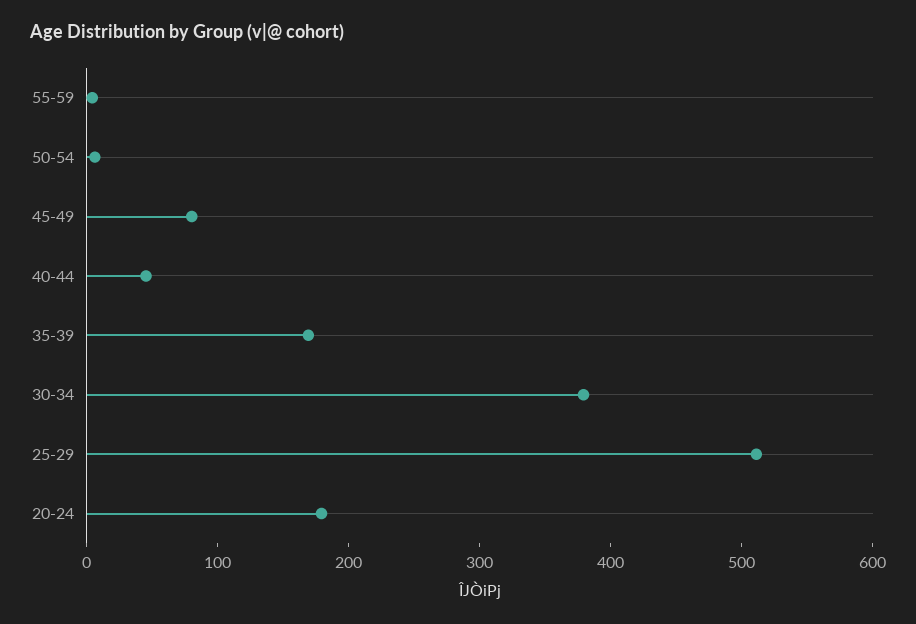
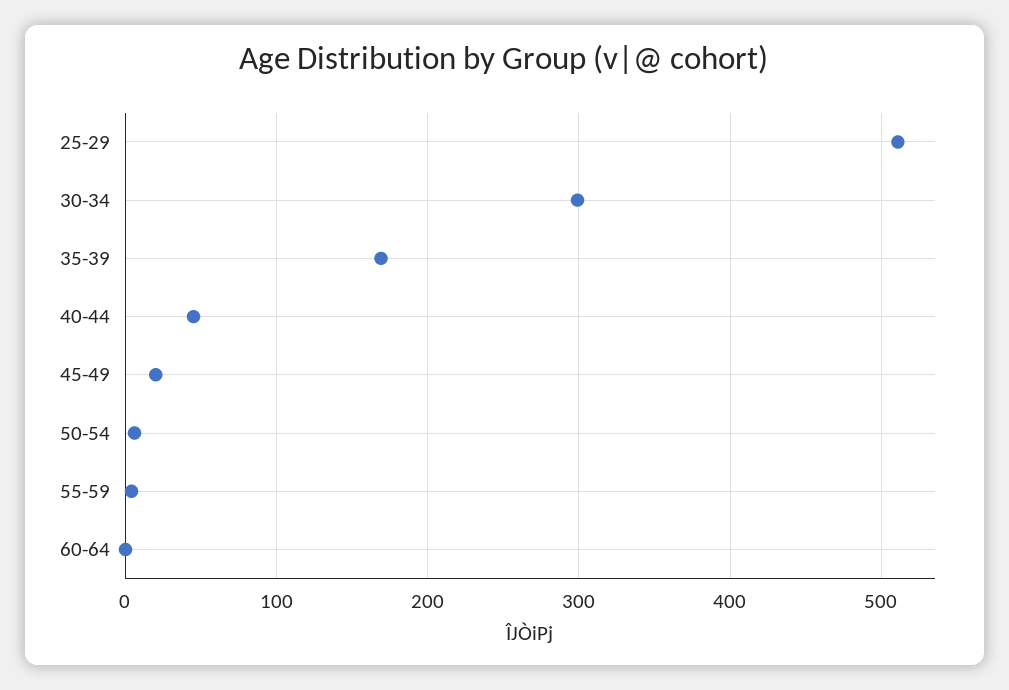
45-49: 80 -> 20
30-34: 380 -> 300
20-24: 180 -> none
60-64: none -> 0

